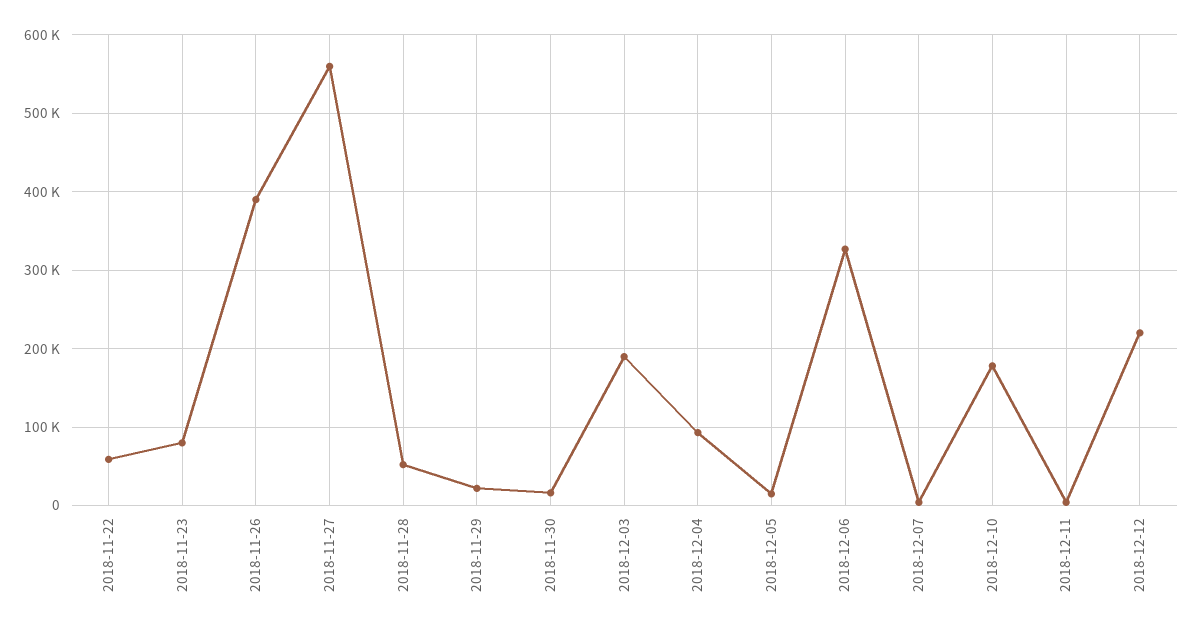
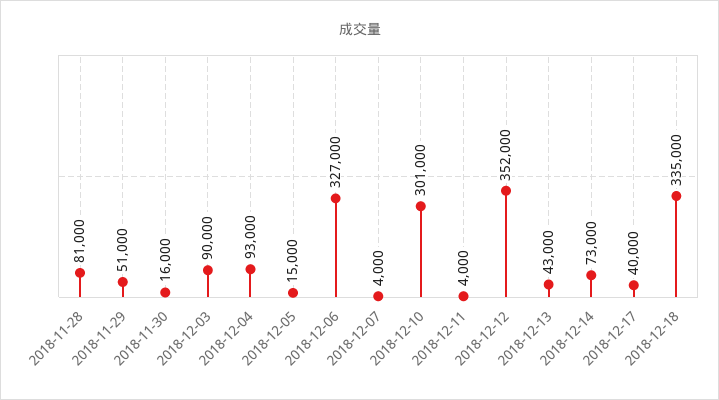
2018-11-22: 60000 -> none
2018-11-23: 80000 -> none
2018-11-26: 390000 -> none
2018-11-27: 560000 -> none
2018-11-28: 50000 -> 81000
2018-11-29: 20000 -> 51000
2018-12-03: 190000 -> 90000
2018-12-10: 180000 -> 301000
2018-12-12: 220000 -> 352000
2018-12-13: none -> 43000
2018-12-14: none -> 73000
2018-12-17: none -> 40000
2018-12-18: none -> 335000

